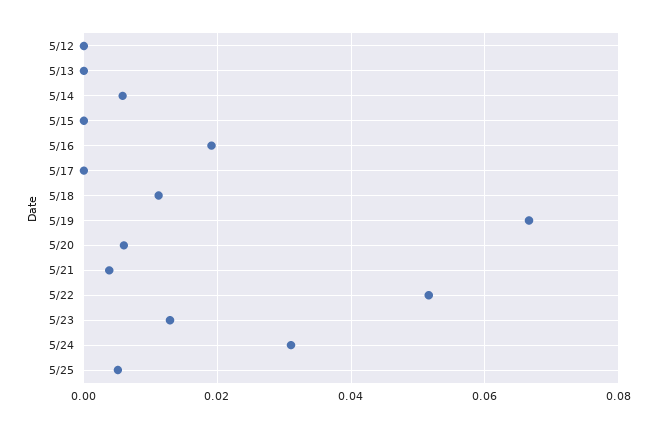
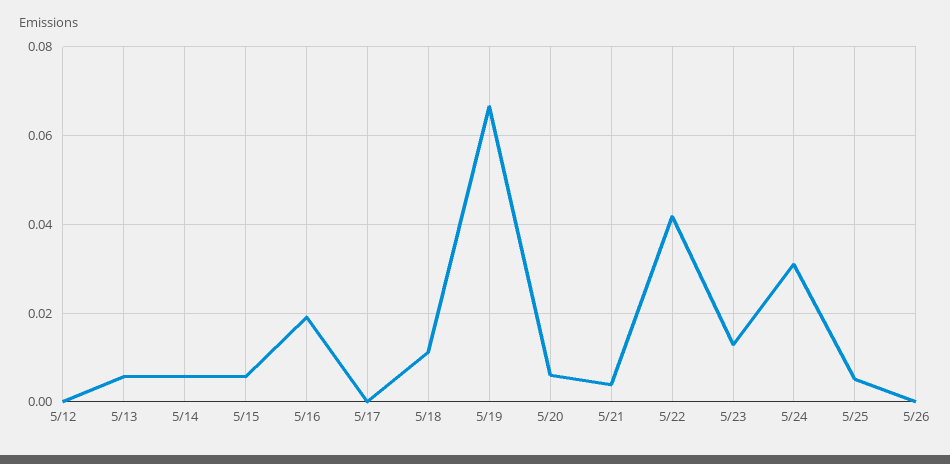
5/13: 0 -> 0.006
5/15: 0 -> 0.006
5/22: 0.052 -> 0.042
5/26: none -> 0

